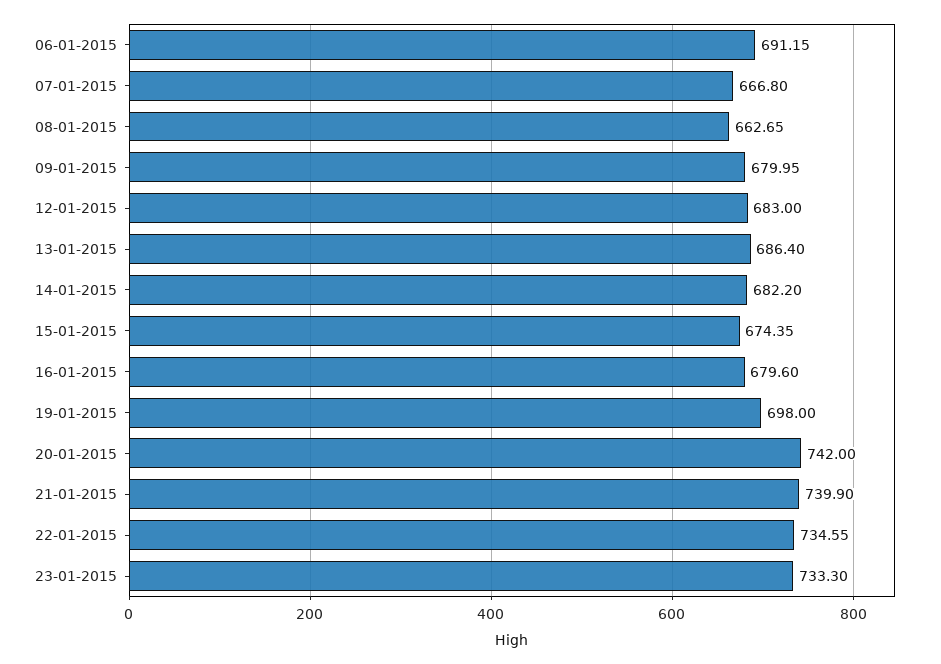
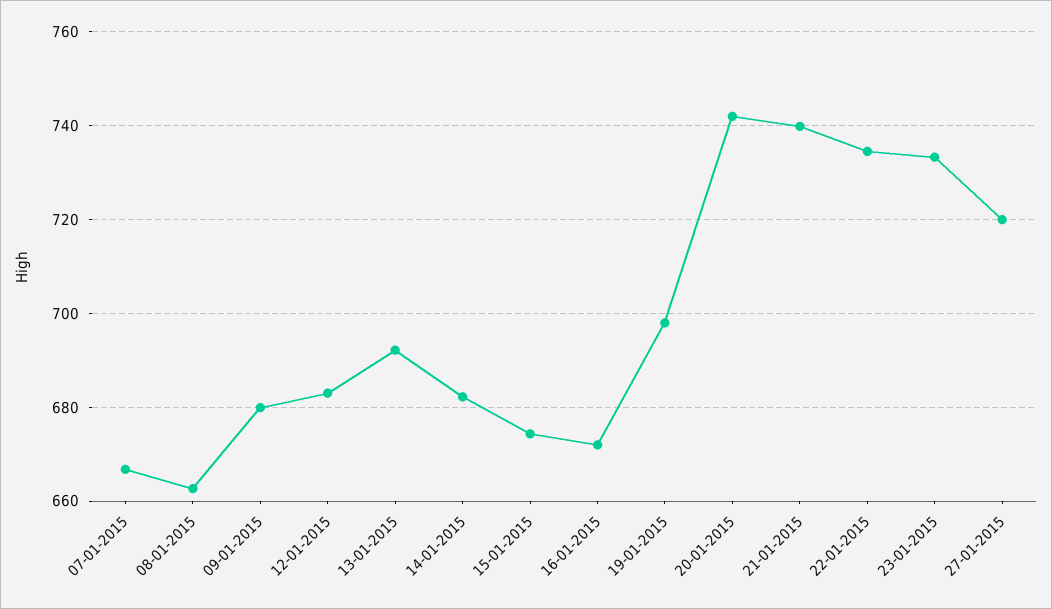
06-01-2015: 691.15 -> none
13-01-2015: 686.4 -> 692
16-01-2015: 679.6 -> 672
27-01-2015: none -> 720

